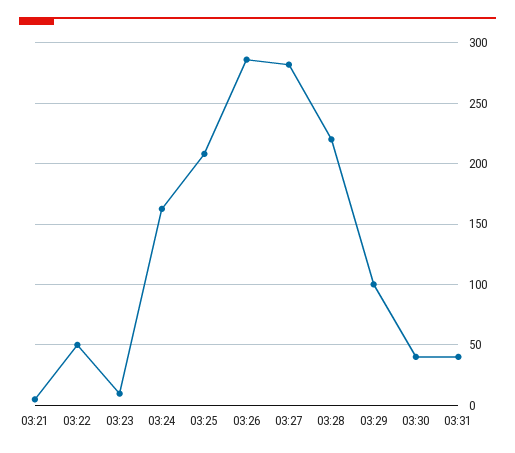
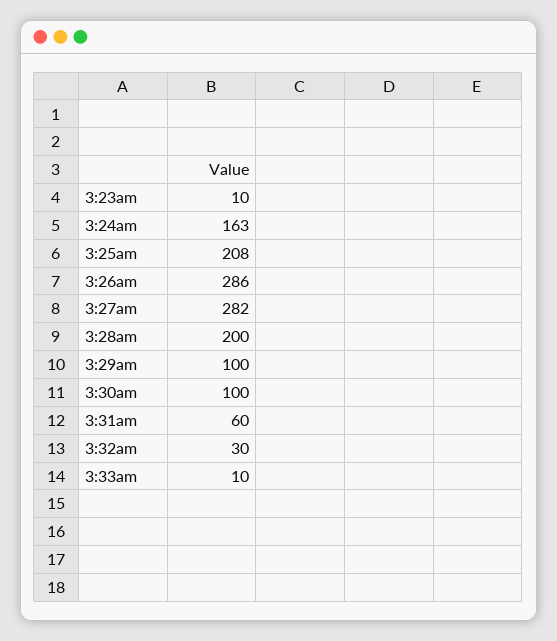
03:21: 5 -> none
03:22: 50 -> none
03:28: 220 -> 200
03:30: 40 -> 100
03:31: 40 -> 60
3:32am: none -> 30
3:33am: none -> 10

